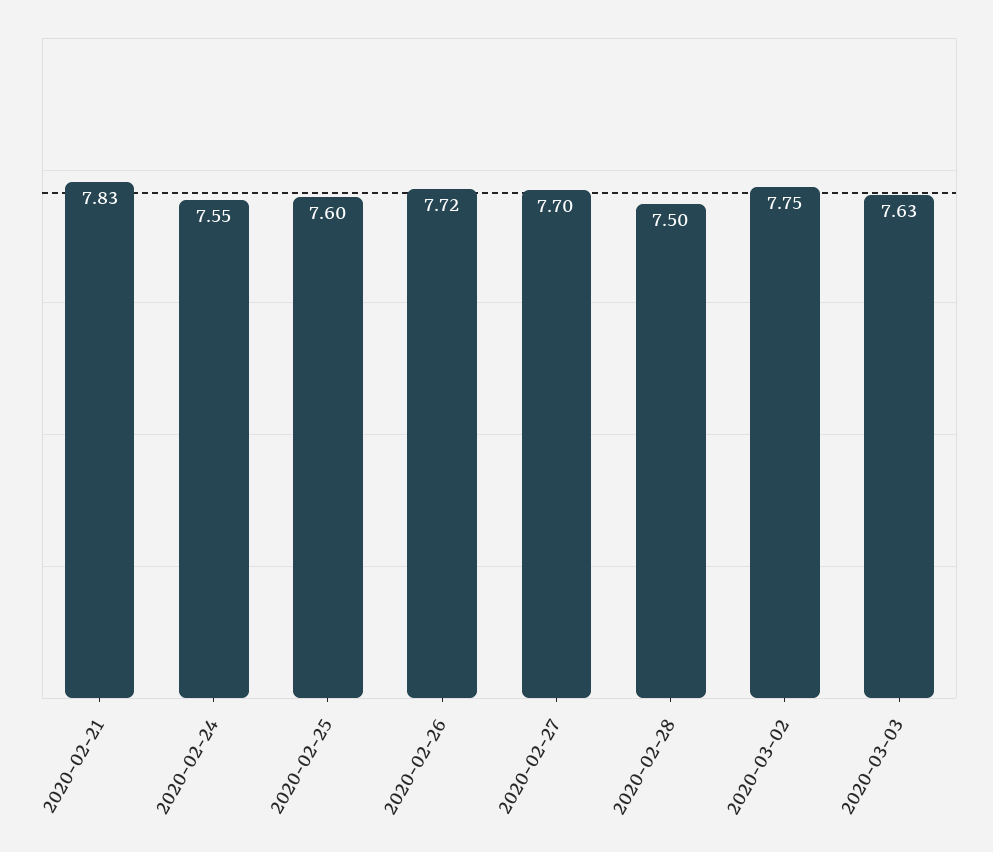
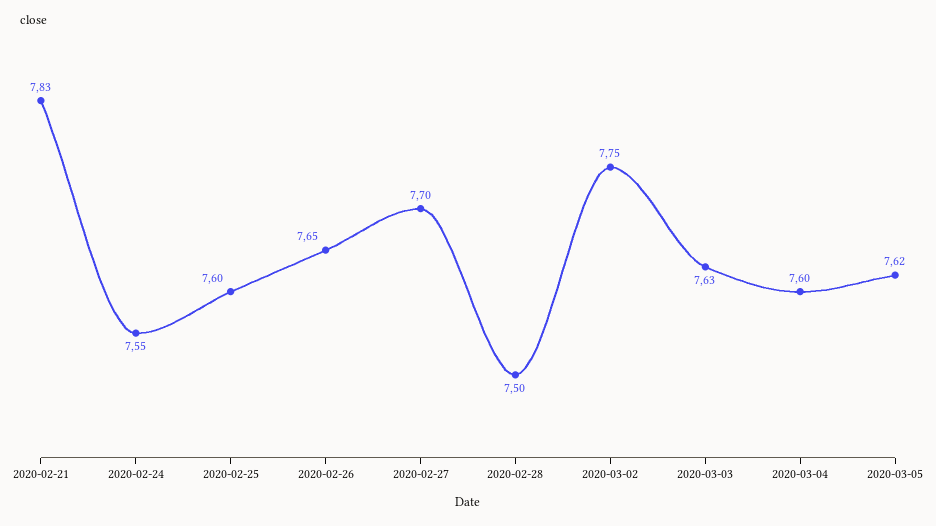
2020-02-26: 7.72 -> 7.65
2020-03-04: none -> 7.6
2020-03-05: none -> 7.62

